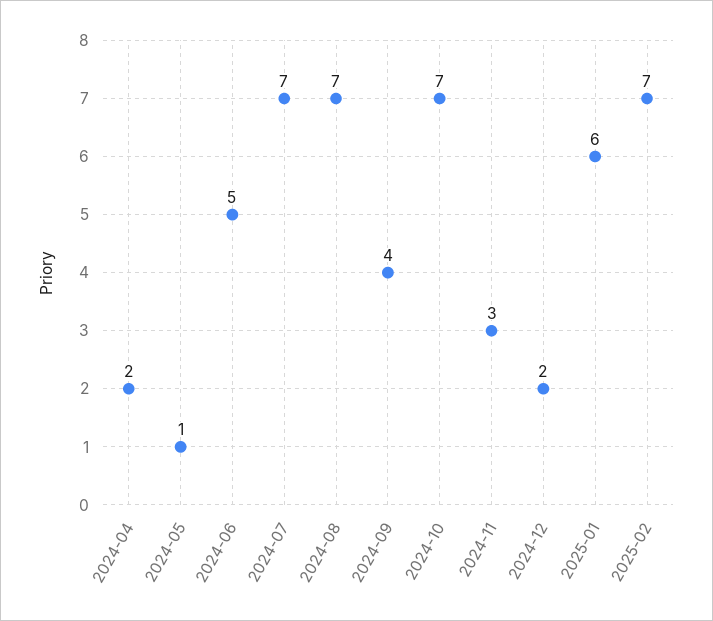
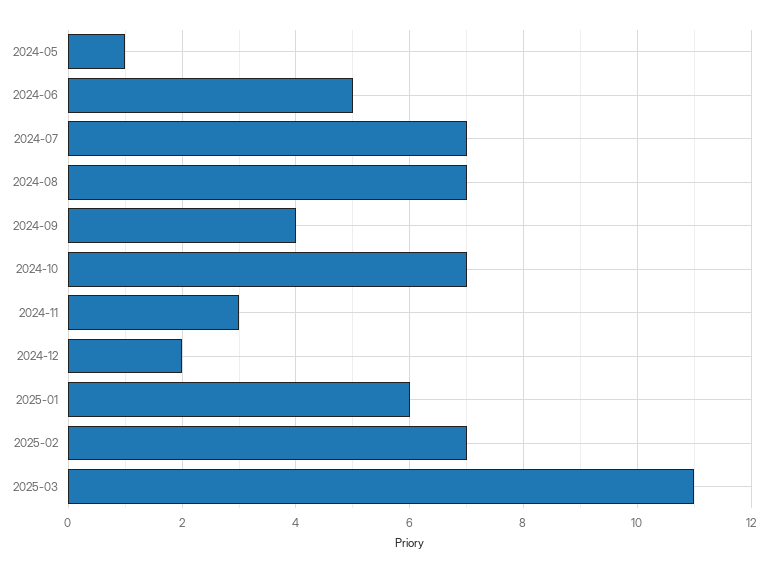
2024-04: 2 -> none
2025-03: none -> 11

